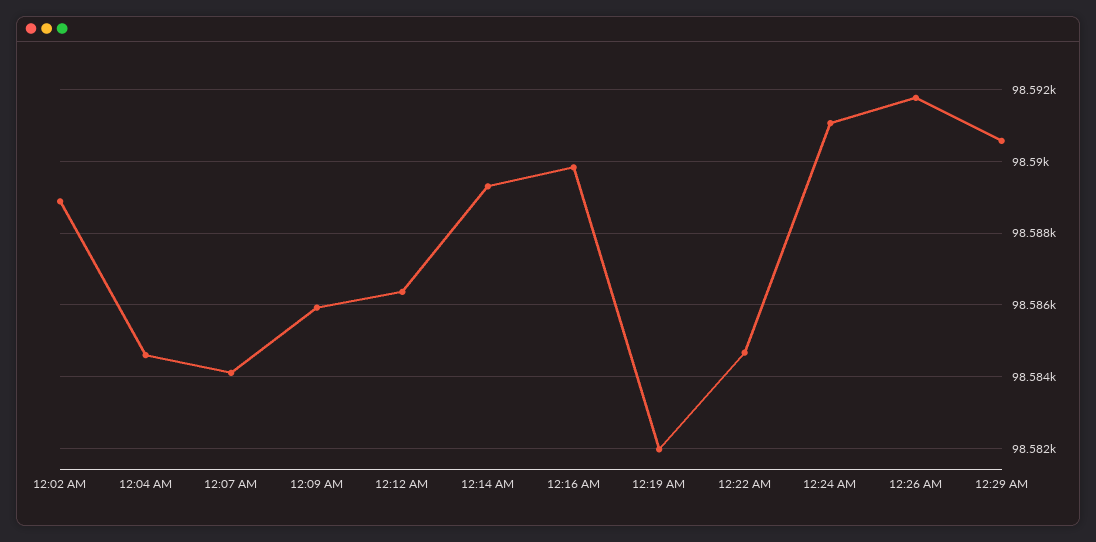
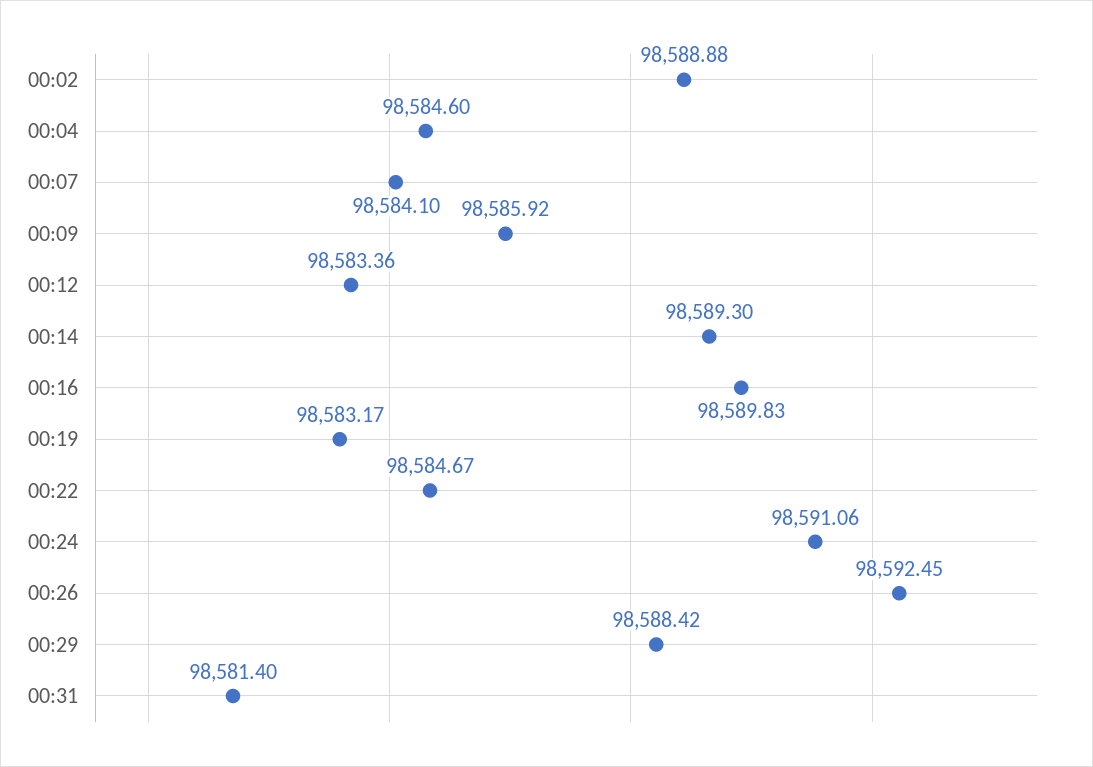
12:12 AM: 98586.4 -> 98583.36
12:19 AM: 98582 -> 98583.17
12:26 AM: 98591.8 -> 98592.45
12:29 AM: 98590.6 -> 98588.42
00:31: none -> 98581.4

